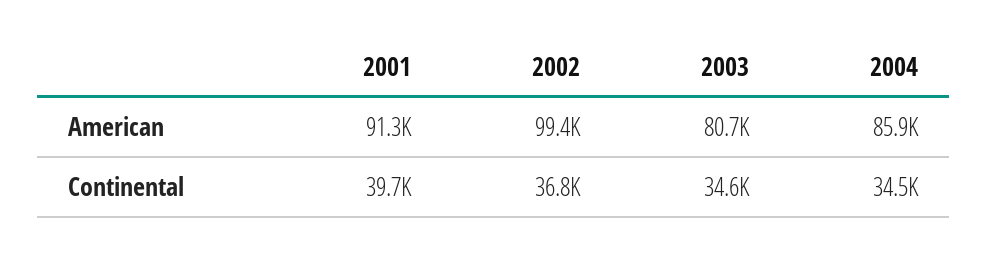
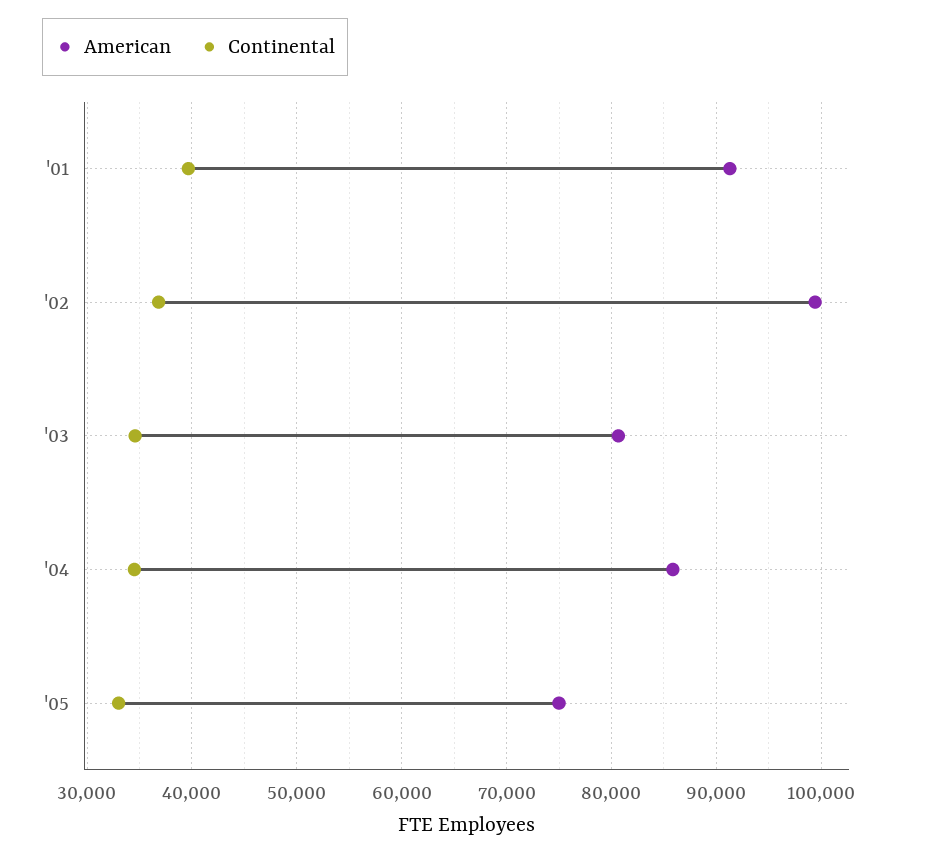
American, '05: none -> 75000
Continental, '05: none -> 33000

